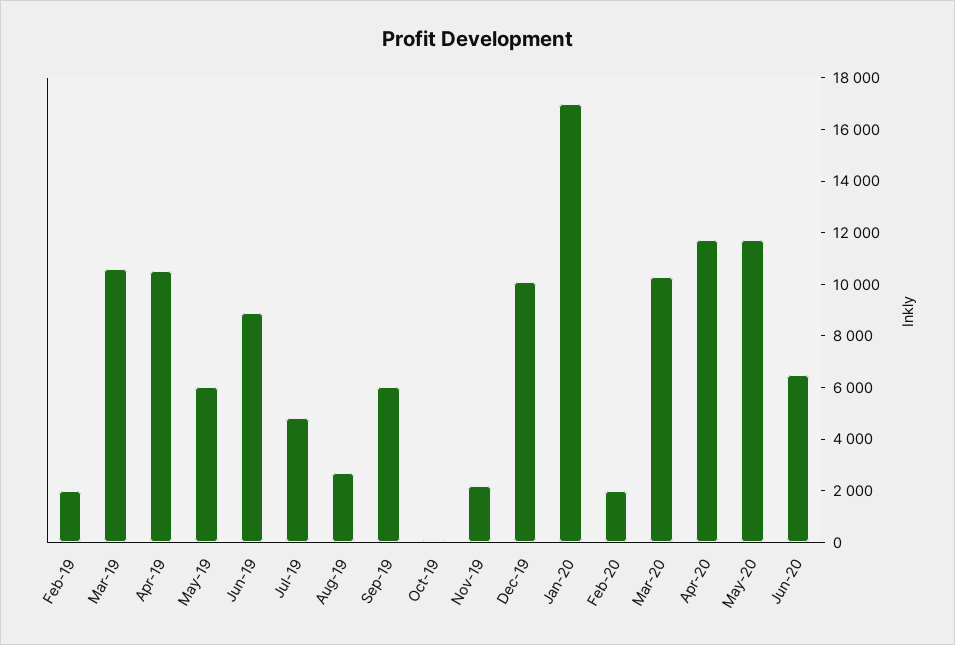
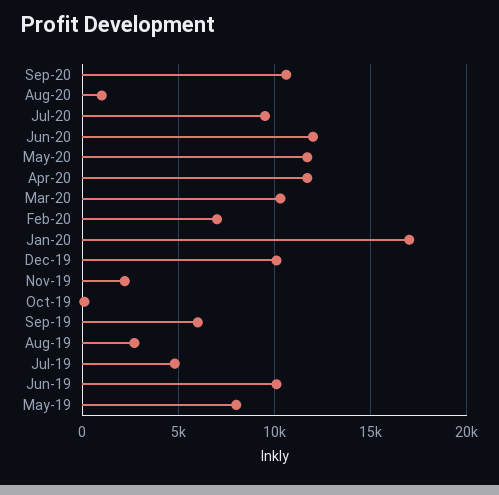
Feb-19: 2000 -> none
Mar-19: 10500 -> none
Apr-19: 10500 -> none
May-19: 6000 -> 8000
Jun-19: 9000 -> 10000
Feb-20: 2000 -> 7000
Jun-20: 6500 -> 12000
Sep-20: none -> 10500
Aug-20: none -> 1000
Jul-20: none -> 9500

